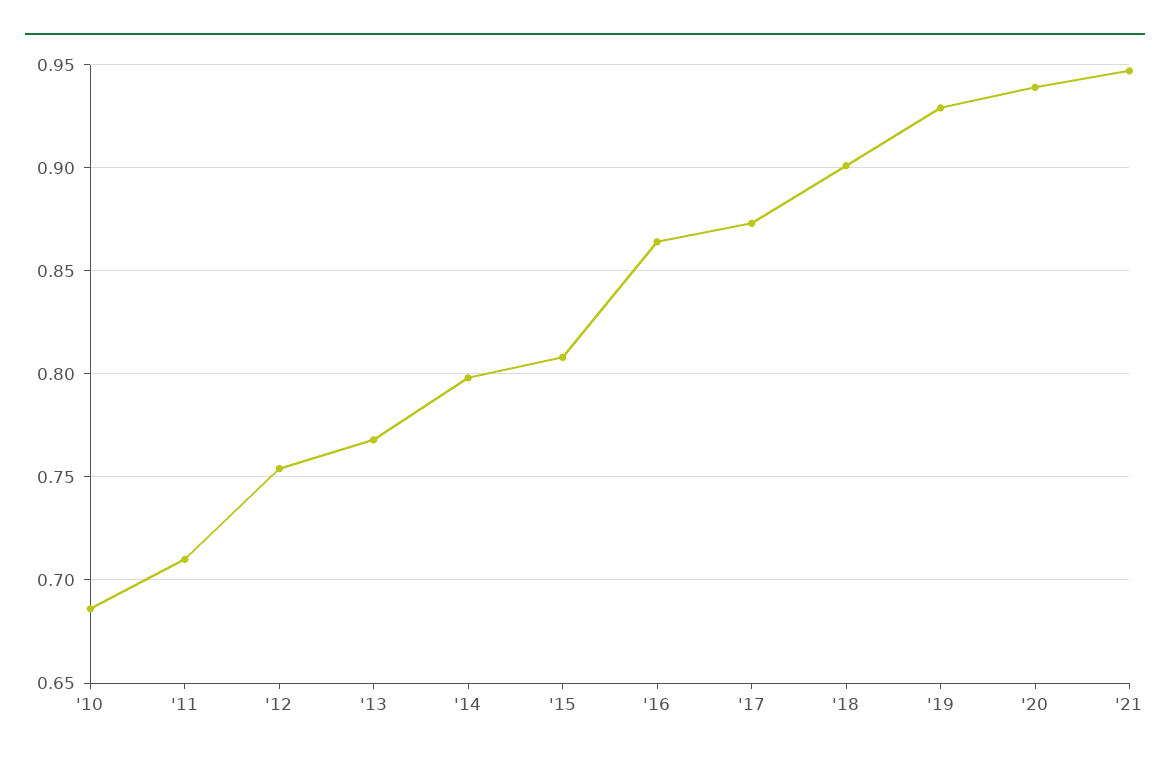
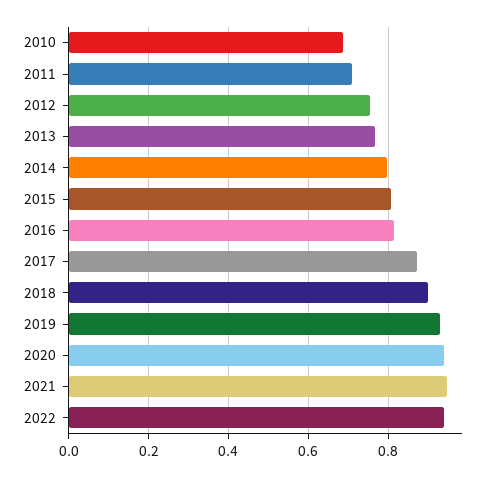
'16: 0.865 -> 0.82
2022: none -> 0.94

